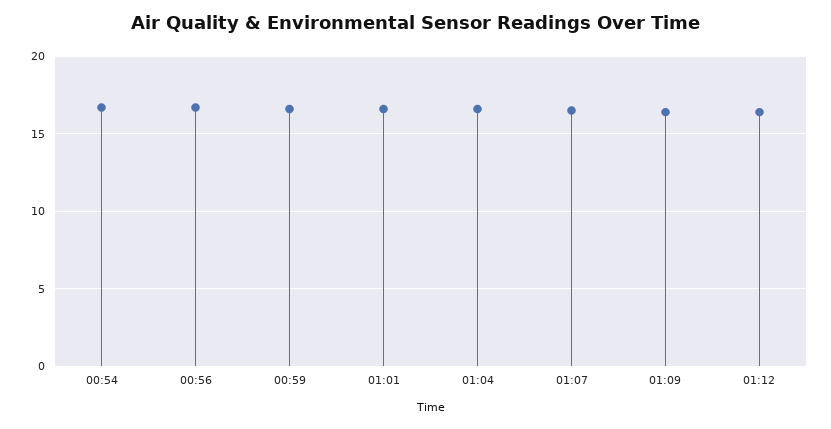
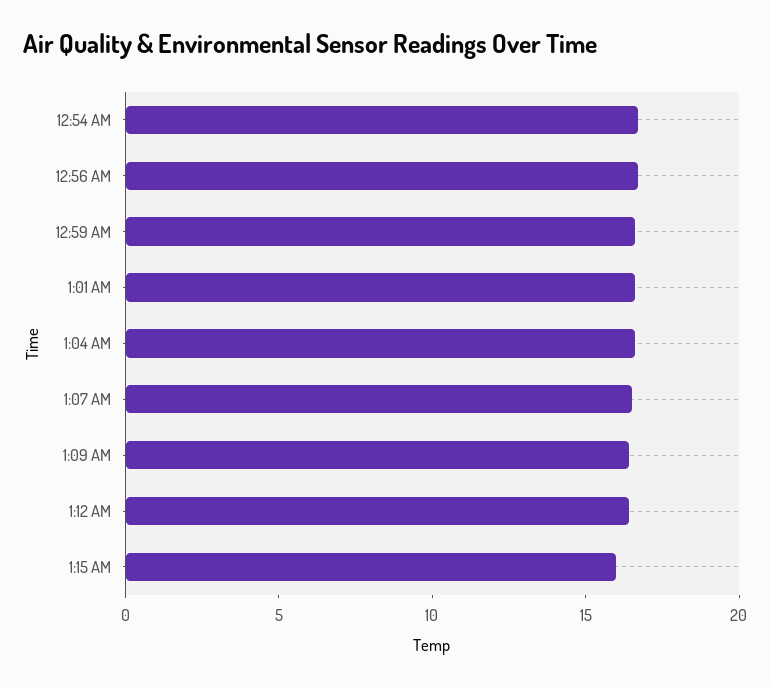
1:15 AM: none -> 16

